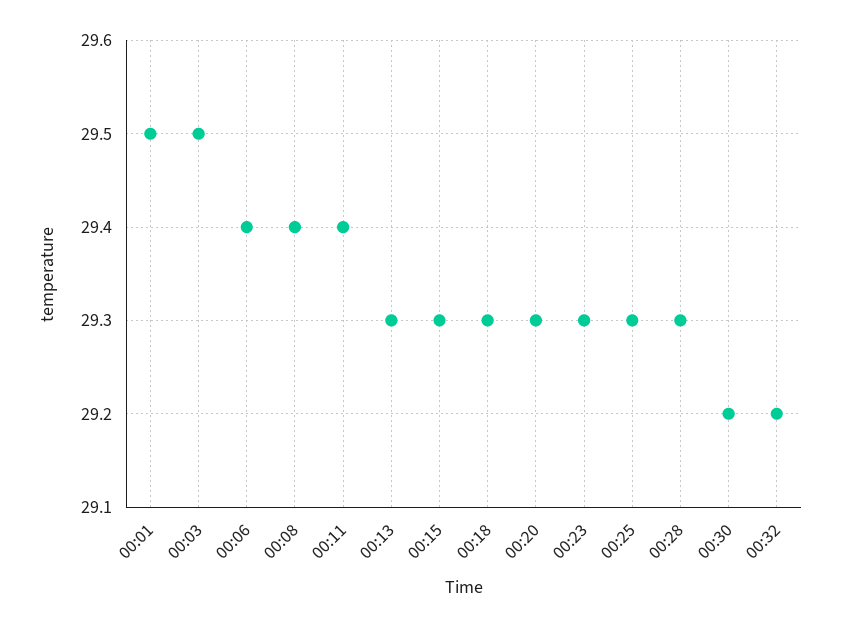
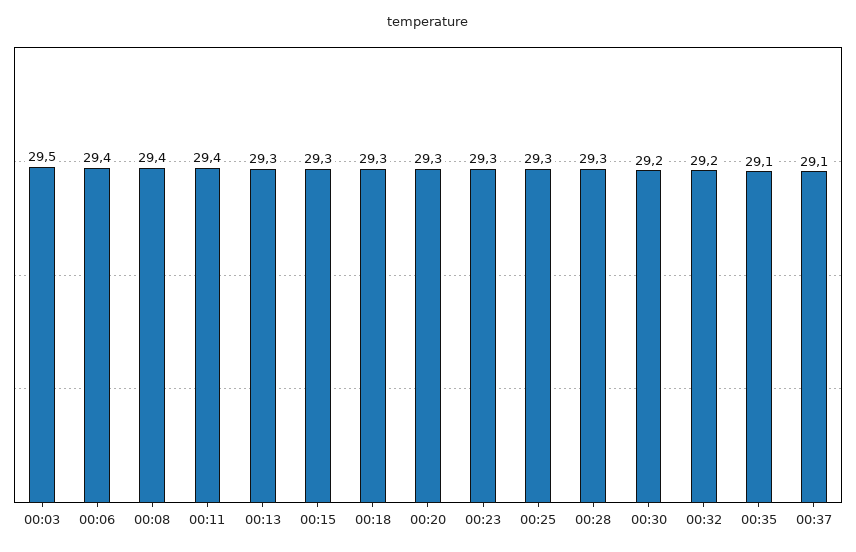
00:01: 29.5 -> none
00:35: none -> 29.1
00:37: none -> 29.1

